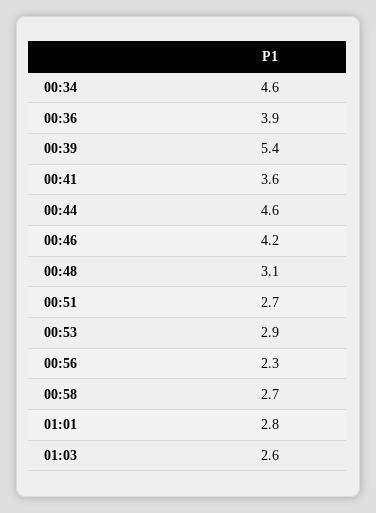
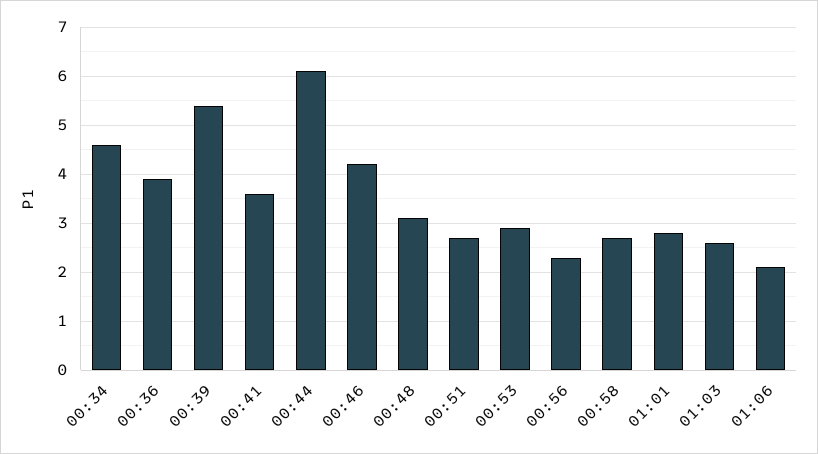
00:44: 4.6 -> 6
01:06: none -> 2

